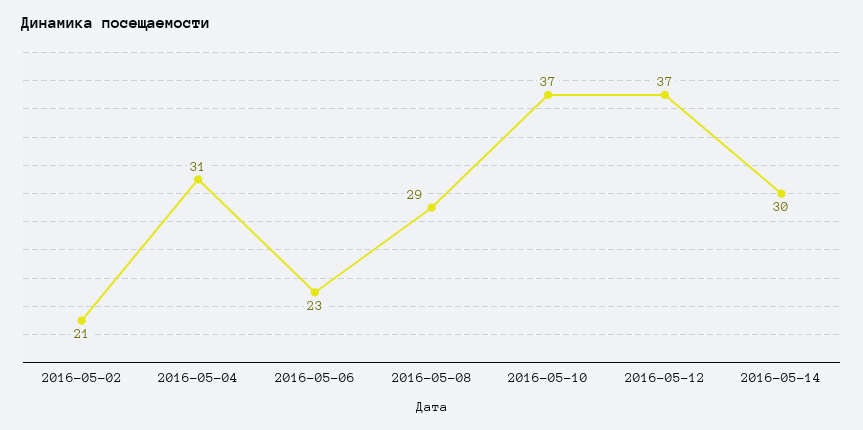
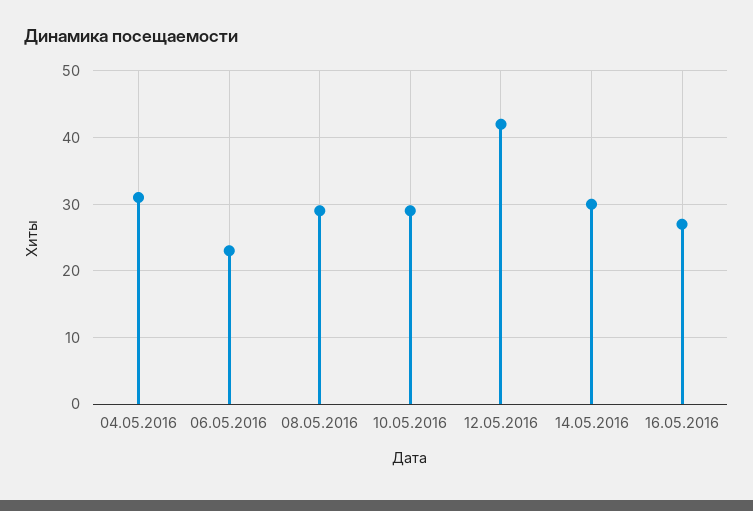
2016-05-02: 21 -> none
2016-05-10: 37 -> 29
2016-05-12: 37 -> 42
16.05.2016: none -> 27

